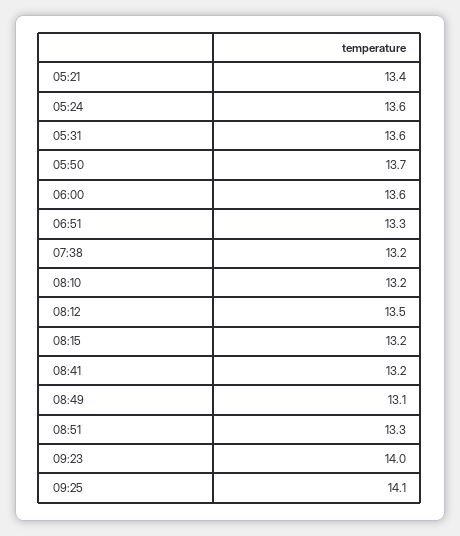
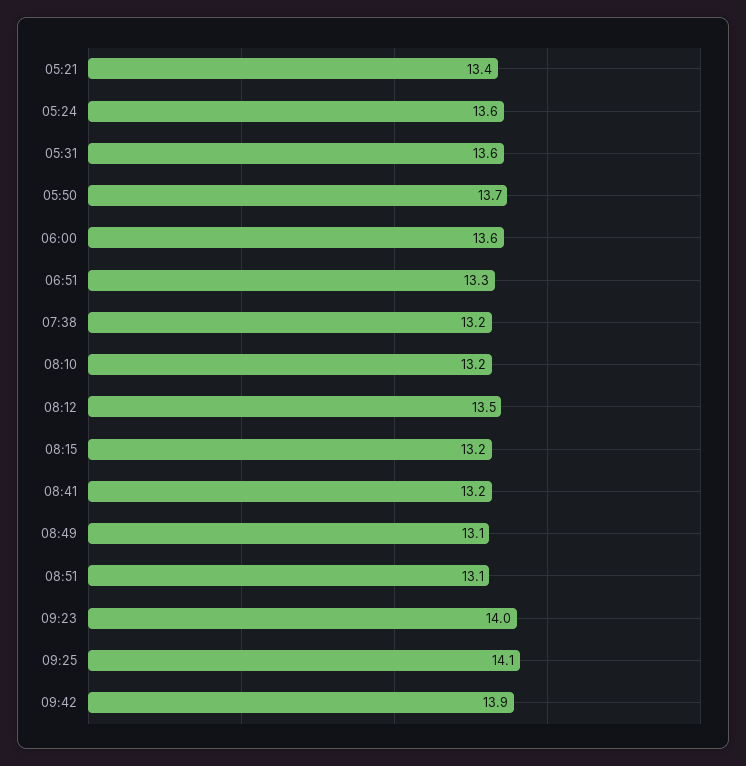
08:51: 13.3 -> 13.1
09:42: none -> 13.9

